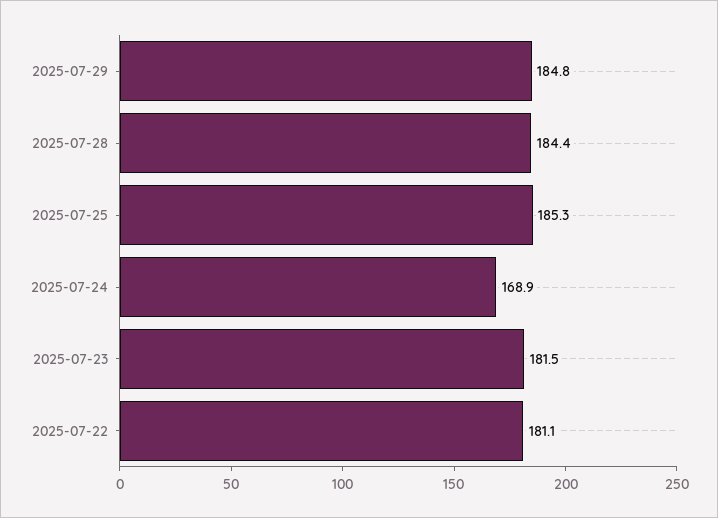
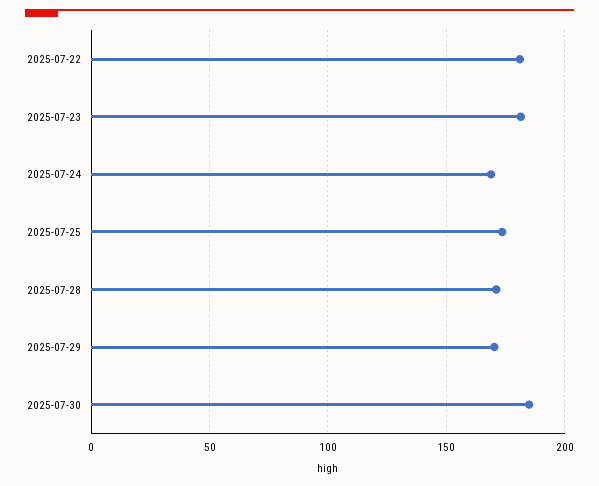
2025-07-29: 184.8 -> 170
2025-07-28: 184.4 -> 170
2025-07-25: 185.3 -> 175
2025-07-30: none -> 185

